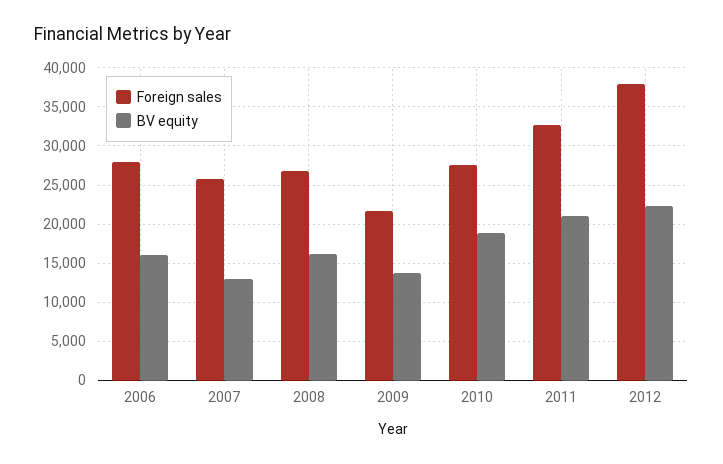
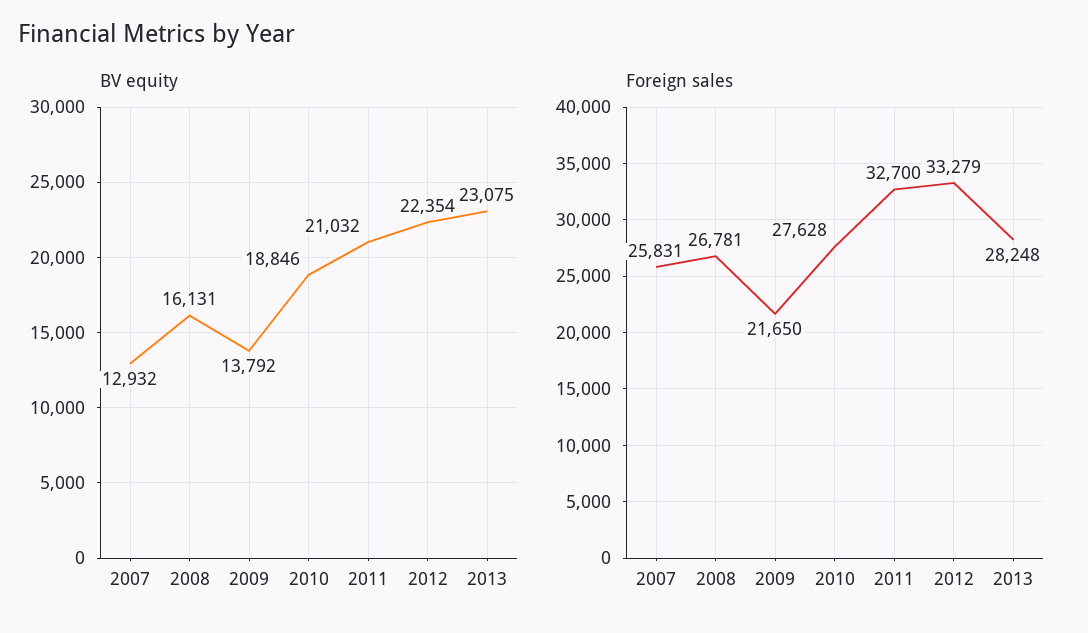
Foreign sales, 2006: 28000 -> none
BV equity, 2006: 16000 -> none
Foreign sales, 2012: 38000 -> 33279
BV equity, 2013: none -> 23075
Foreign sales, 2013: none -> 28248

